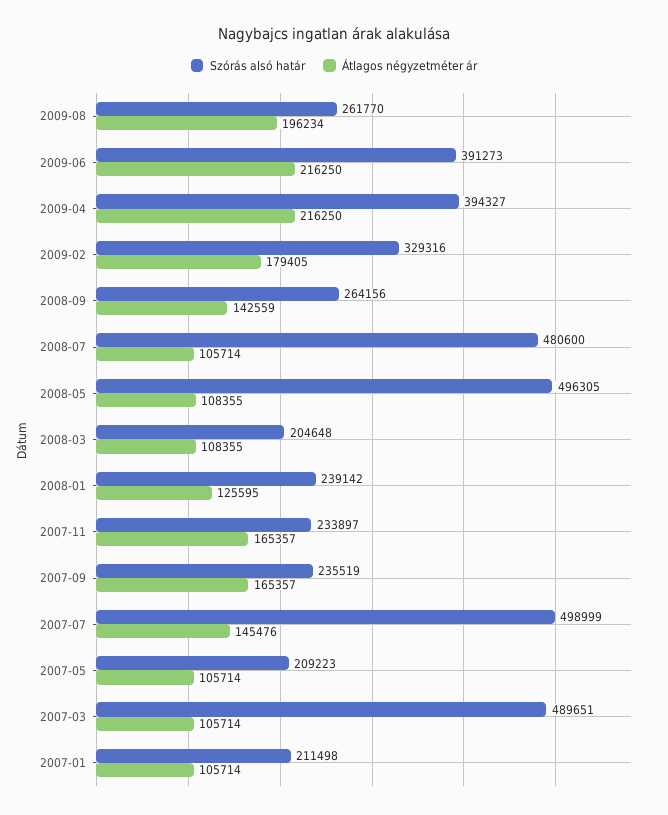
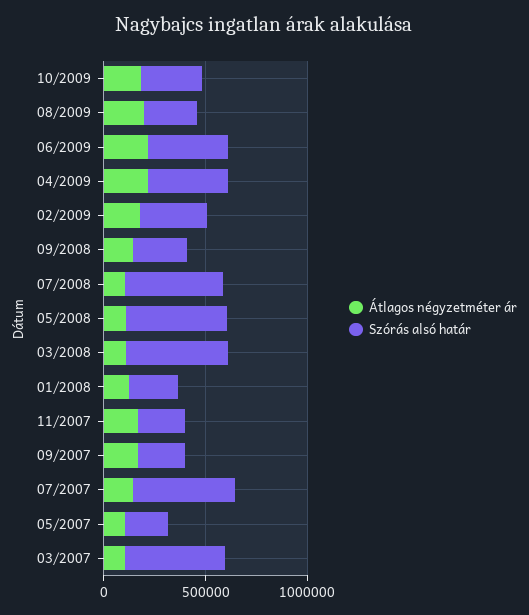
Szórás alsó határ, 2008-03: 204648 -> 500000
Szórás alsó határ, 2007-01: 211498 -> none
Átlagos négyzetméter ár, 2007-01: 105714 -> none
Átlagos négyzetméter ár, 10/2009: none -> 200000
Szórás alsó határ, 10/2009: none -> 300000

